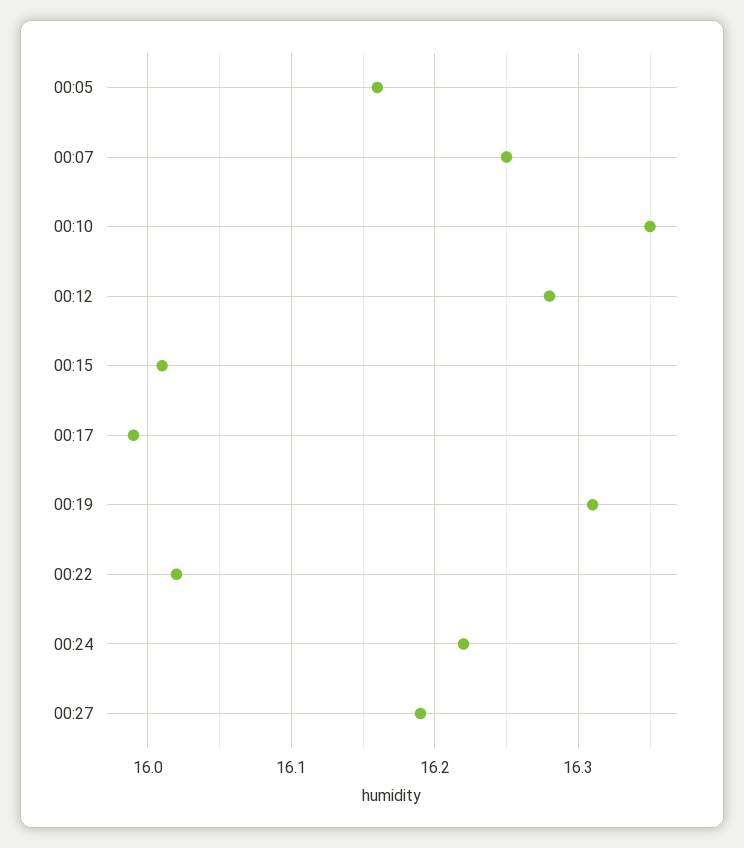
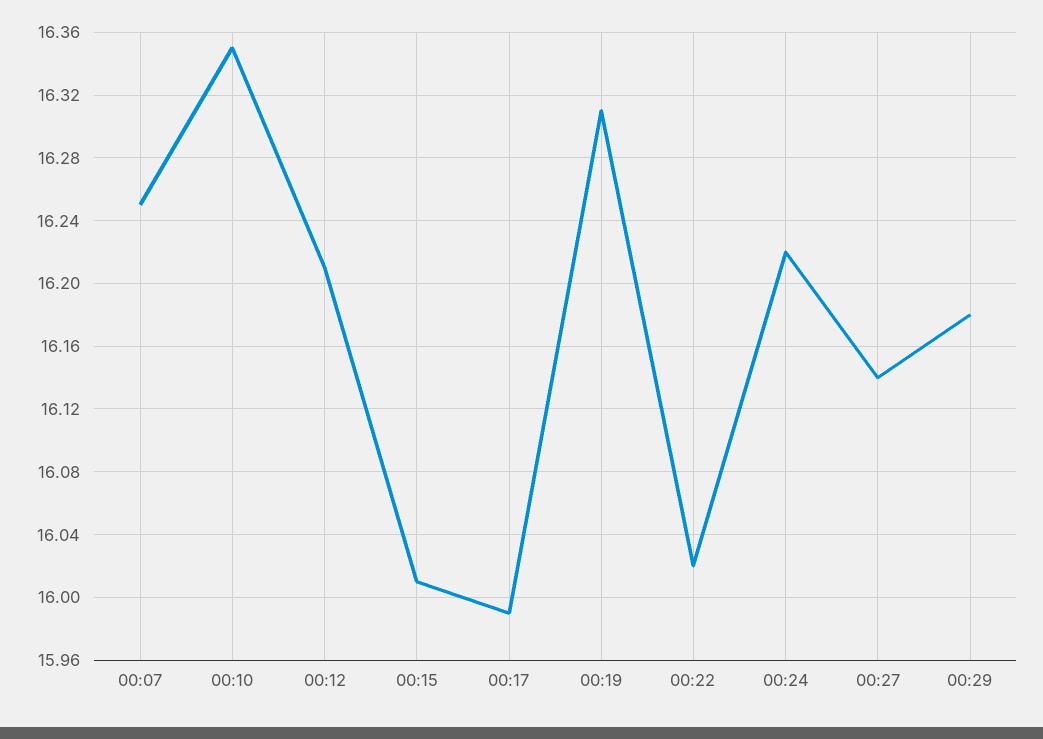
00:05: 16.16 -> none
00:12: 16.28 -> 16.21
00:27: 16.19 -> 16.14
00:29: none -> 16.18

